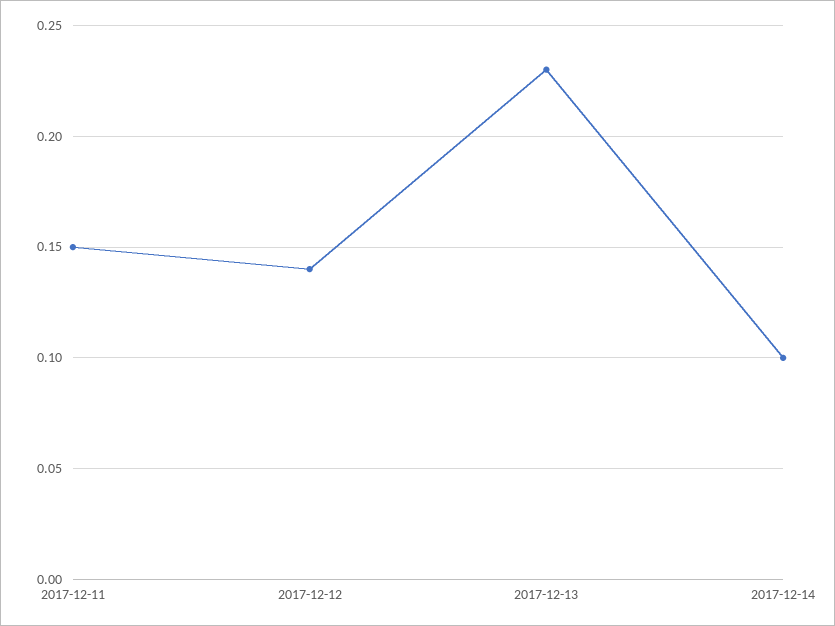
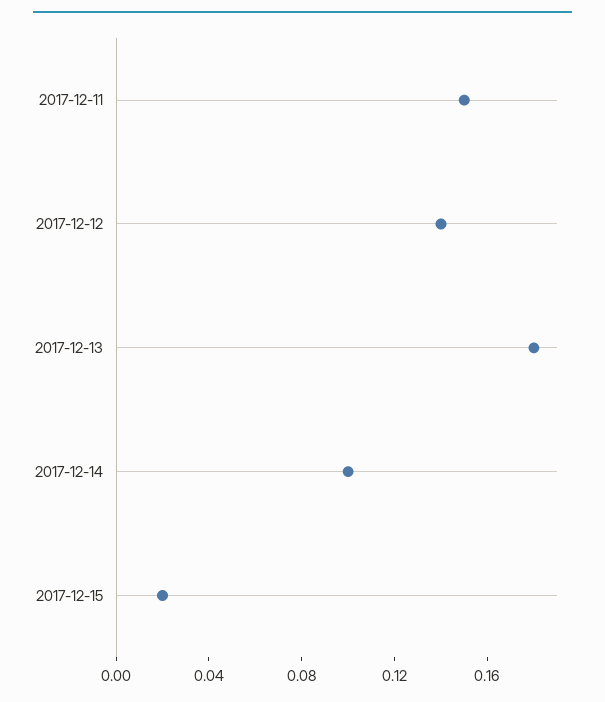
2017-12-13: 0.23 -> 0.18
2017-12-15: none -> 0.02

